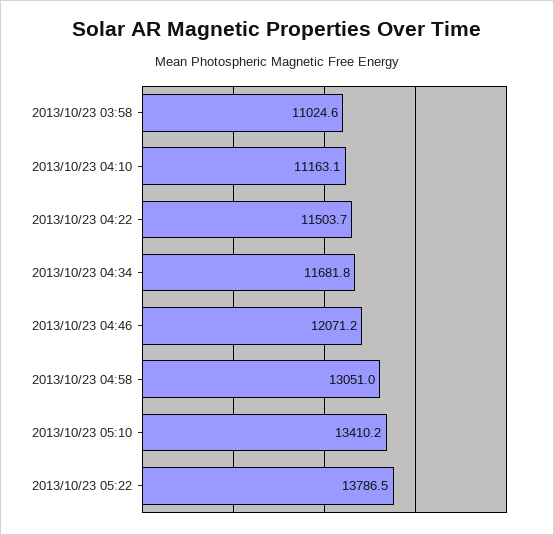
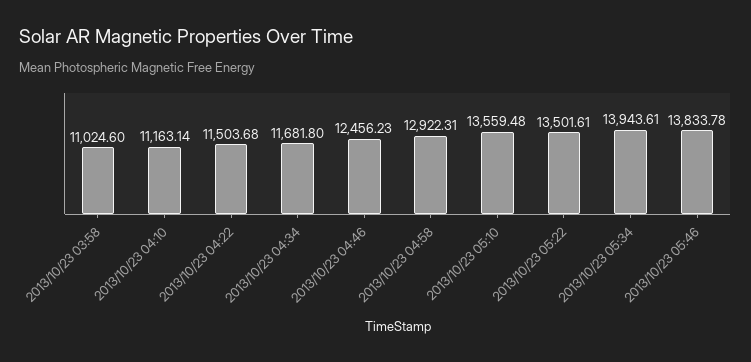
2013/10/23 04:46: 12071.2 -> 12456.23
2013/10/23 04:58: 13051 -> 12922.31
2013/10/23 05:10: 13410.2 -> 13559.48
2013/10/23 05:22: 13786.5 -> 13501.61
2013/10/23 05:34: none -> 13943.61
2013/10/23 05:46: none -> 13833.78

